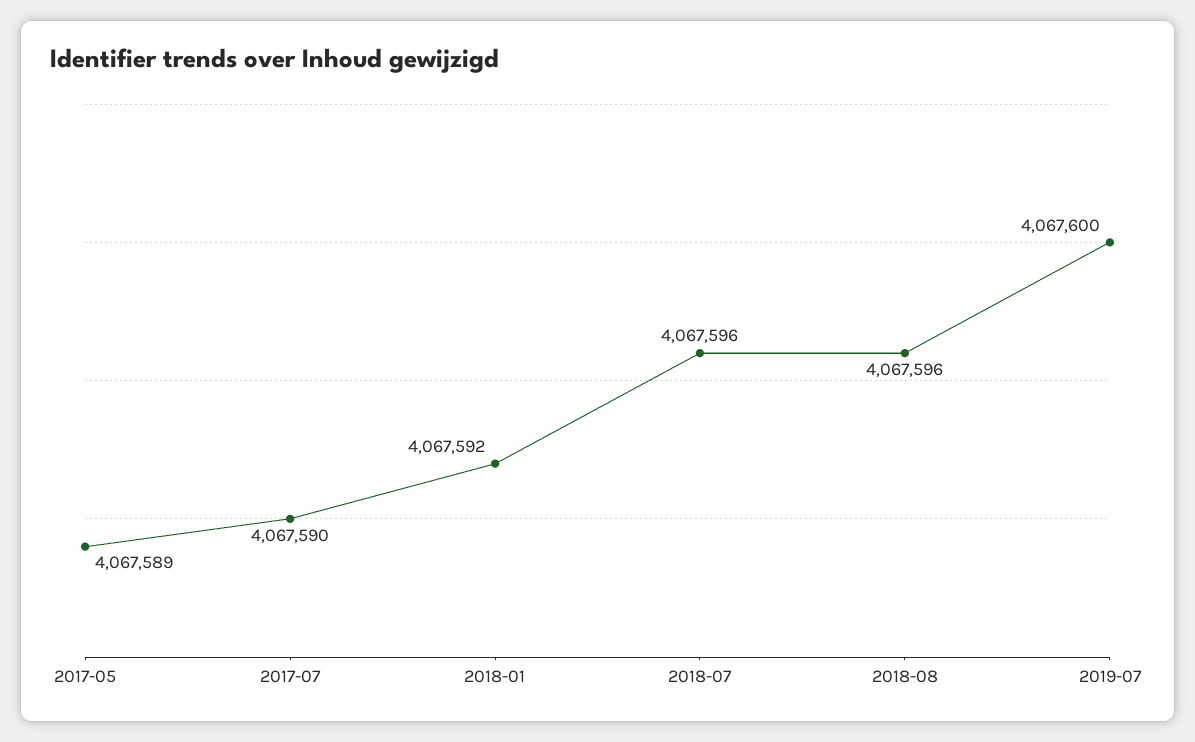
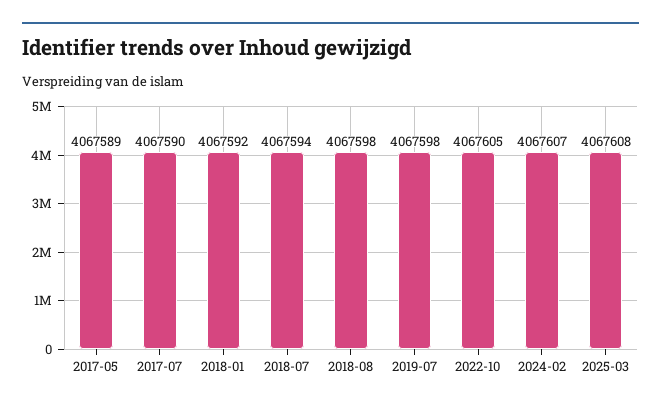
2018-07: 4067596 -> 4067594
2018-08: 4067596 -> 4067598
2019-07: 4067600 -> 4067598
2022-10: none -> 4067605
2024-02: none -> 4067607
2025-03: none -> 4067608

